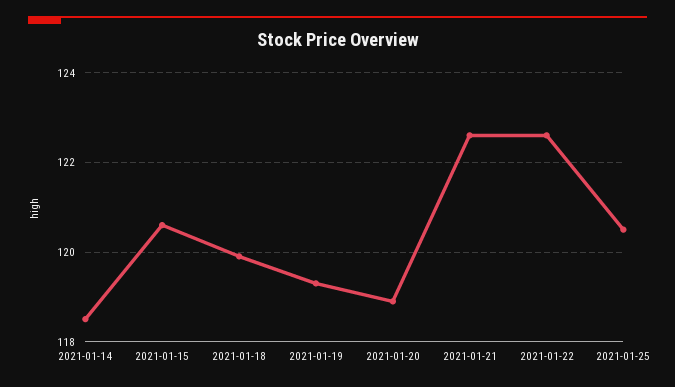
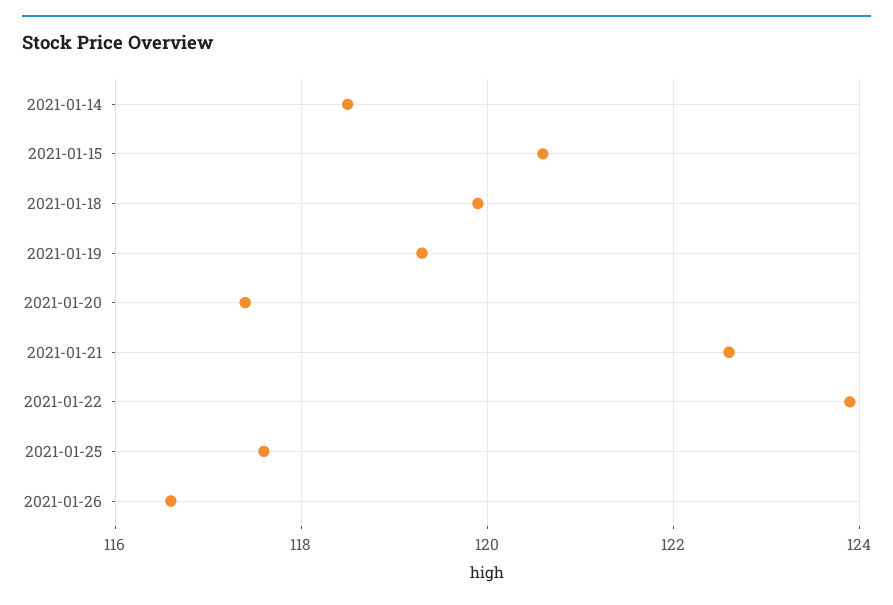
2021-01-20: 119 -> 117.5
2021-01-22: 122.5 -> 124
2021-01-25: 120.5 -> 117.5
2021-01-26: none -> 116.5

